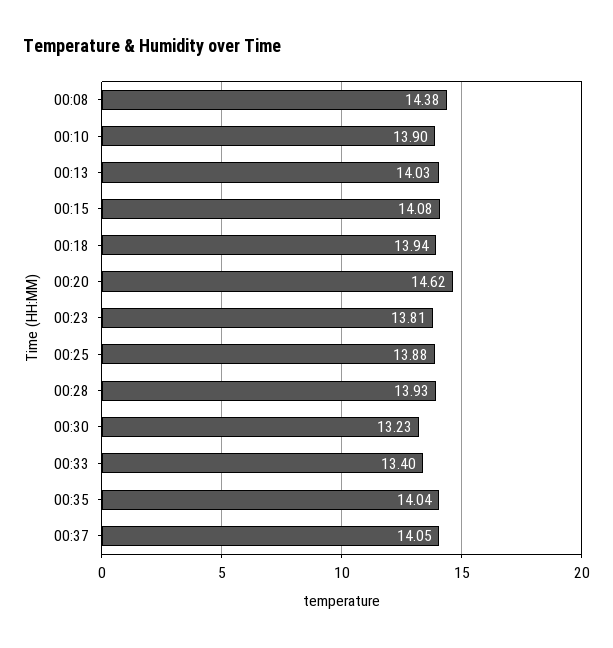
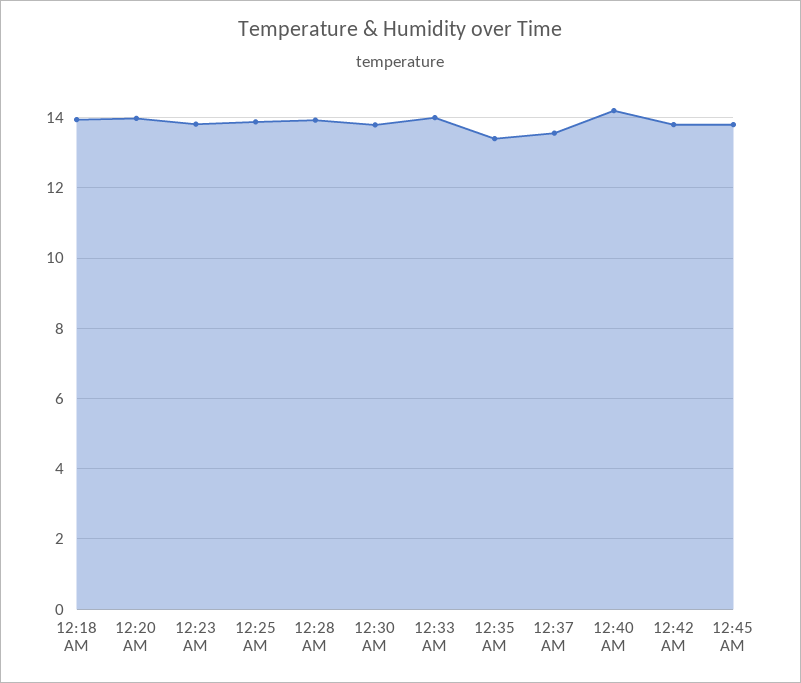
00:08: 14.38 -> none
00:10: 13.9 -> none
00:13: 14.03 -> none
00:15: 14.08 -> none
00:20: 14.62 -> 14
00:30: 13.23 -> 13.8
00:33: 13.4 -> 14
00:35: 14.04 -> 13.4
00:37: 14.05 -> 13.6
12:40 AM: none -> 14.2
12:42 AM: none -> 13.8
12:45 AM: none -> 13.8

